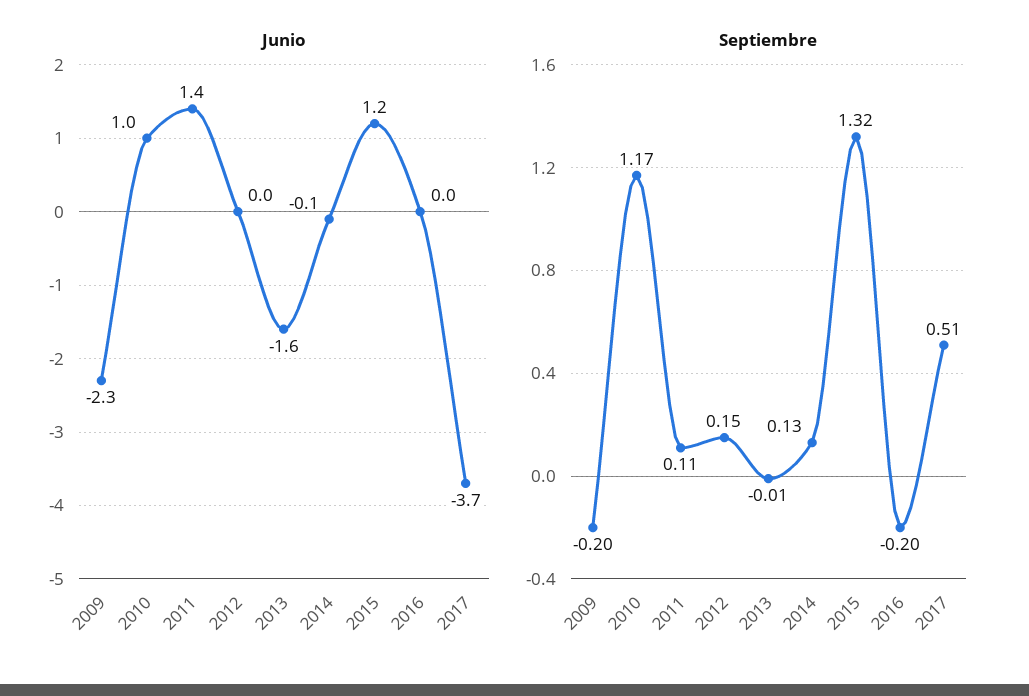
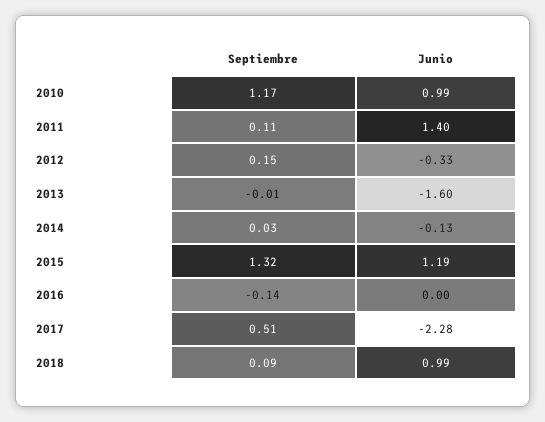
Junio, 2009: -2.3 -> none
Junio, 2012: 0 -> -0.33
Junio, 2017: -3.7 -> -2.28
Septiembre, 2009: -0.2 -> none
Septiembre, 2014: 0.13 -> 0.03
Septiembre, 2016: -0.2 -> -0.14
Septiembre, 2018: none -> 0.09
Junio, 2018: none -> 0.99

